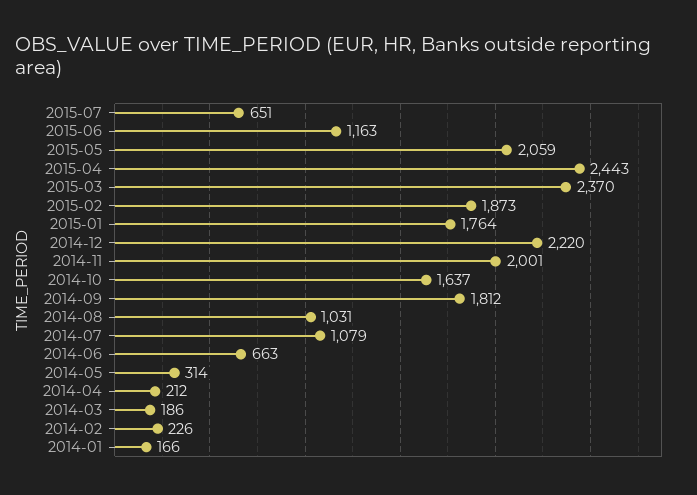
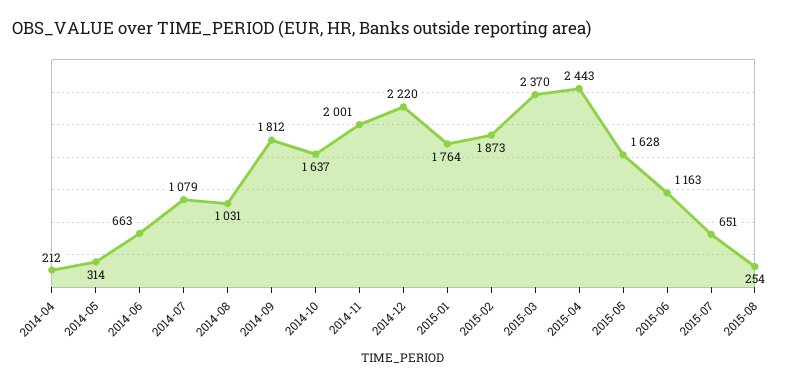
2015-05: 2059 -> 1628
2014-03: 186 -> none
2014-02: 226 -> none
2014-01: 166 -> none
2015-08: none -> 254

